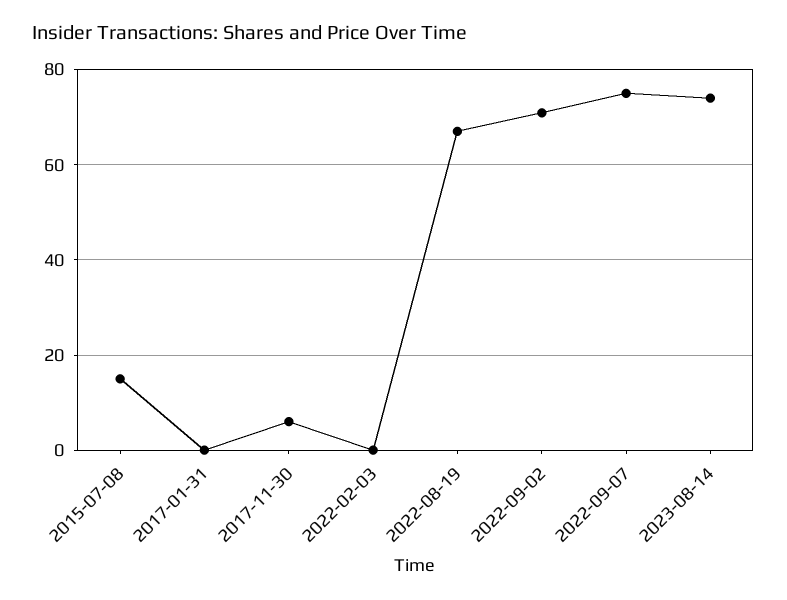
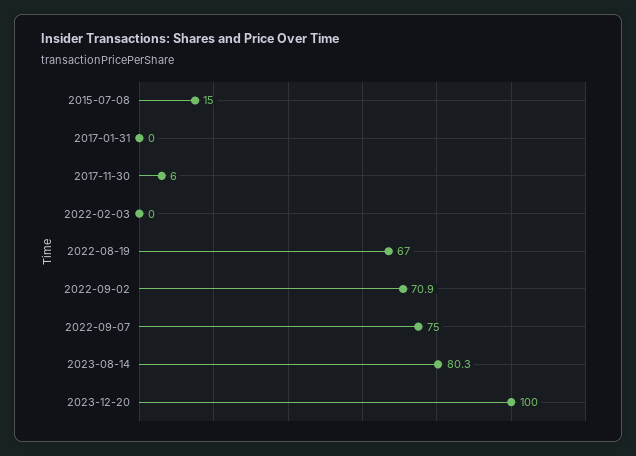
2023-08-14: 74 -> 80.3
2023-12-20: none -> 100

